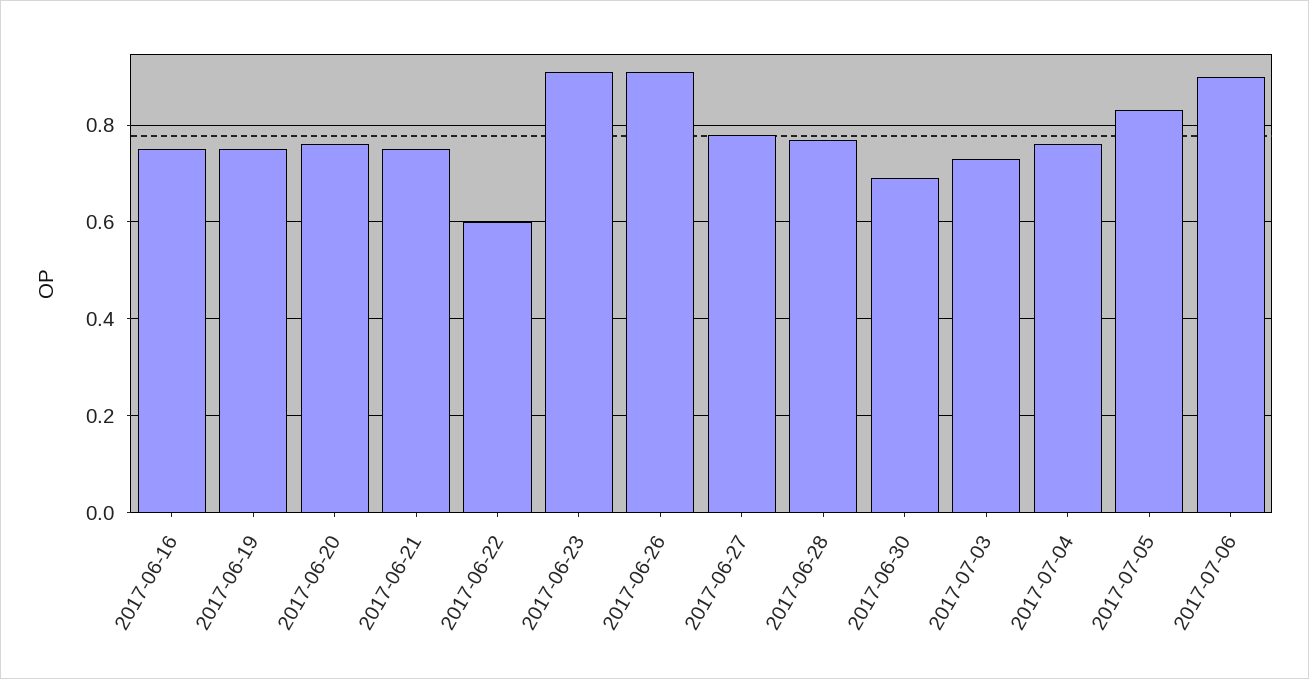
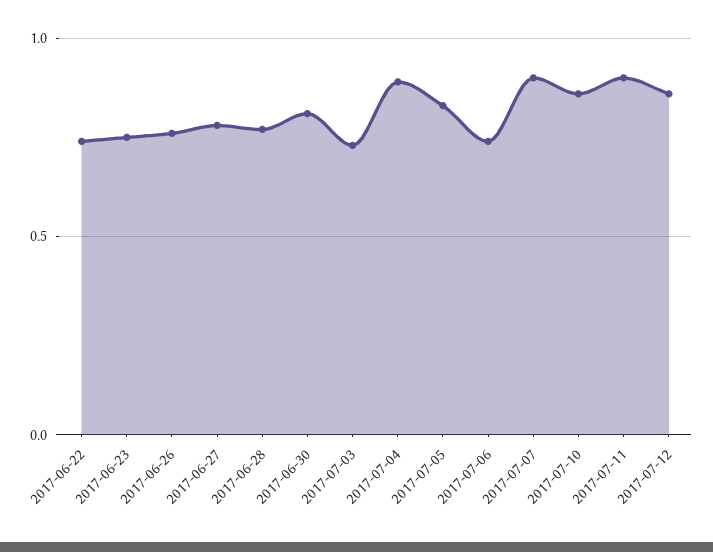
2017-06-16: 0.75 -> none
2017-06-19: 0.75 -> none
2017-06-20: 0.75 -> none
2017-06-21: 0.75 -> none
2017-06-22: 0.6 -> 0.75
2017-06-23: 0.9 -> 0.75
2017-06-26: 0.9 -> 0.75
2017-06-30: 0.7 -> 0.8
2017-07-04: 0.75 -> 0.9
2017-07-06: 0.9 -> 0.75
2017-07-07: none -> 0.9
2017-07-10: none -> 0.85
2017-07-11: none -> 0.9
2017-07-12: none -> 0.85

